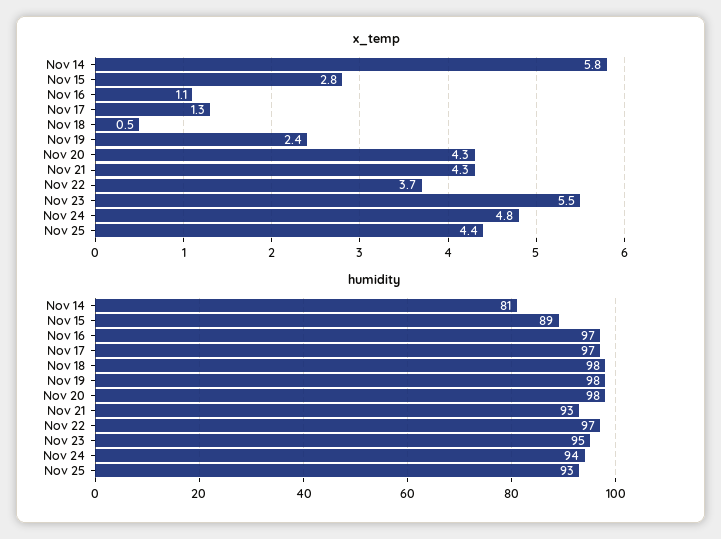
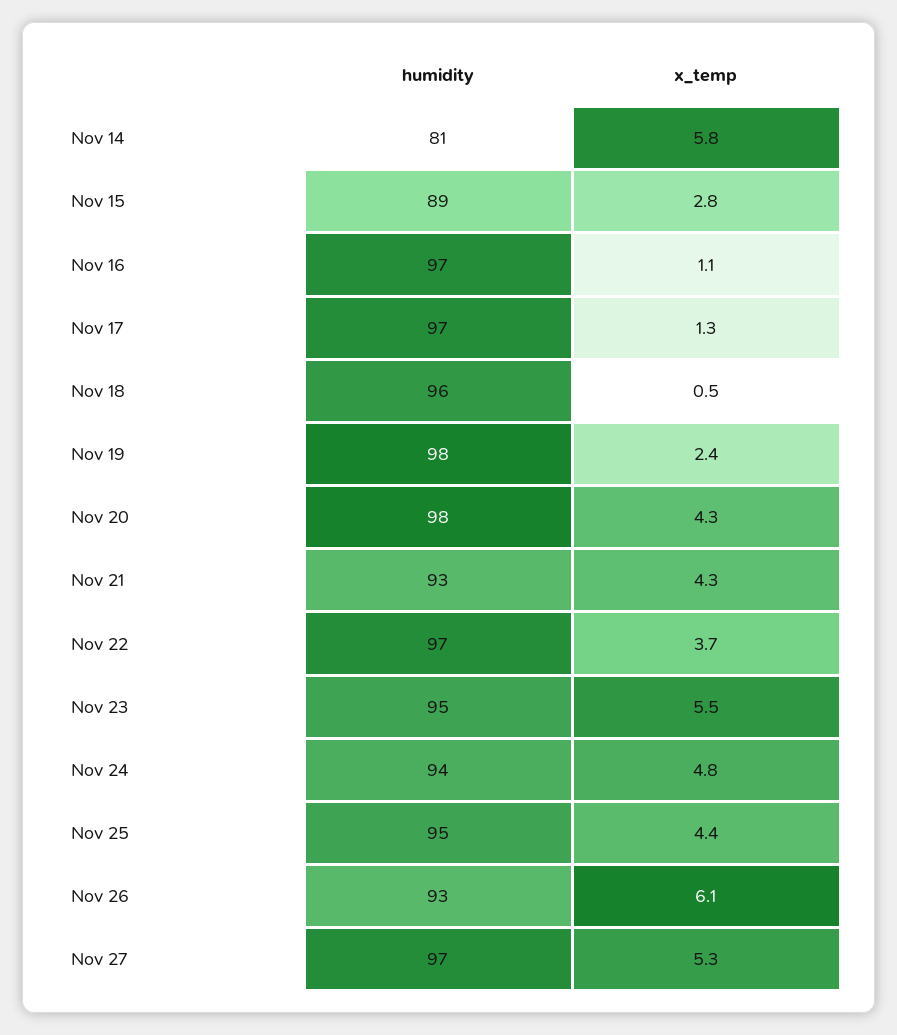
humidity, Nov 18: 98 -> 96
humidity, Nov 25: 93 -> 95
humidity, Nov 26: none -> 93
x_temp, Nov 26: none -> 6.1
humidity, Nov 27: none -> 97
x_temp, Nov 27: none -> 5.3

